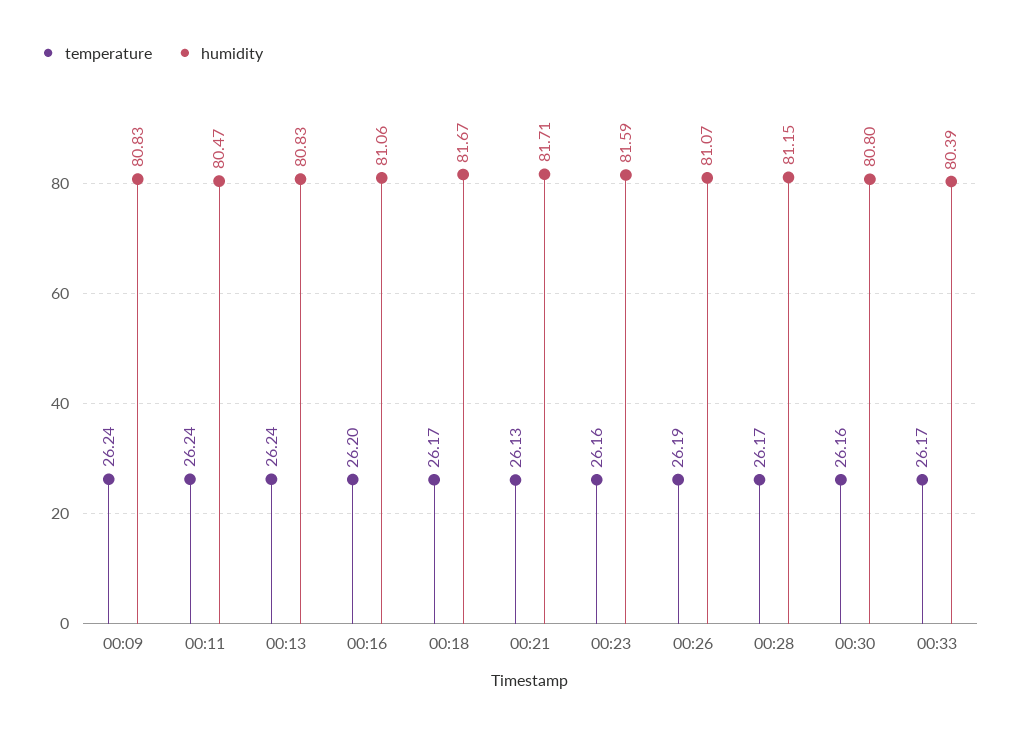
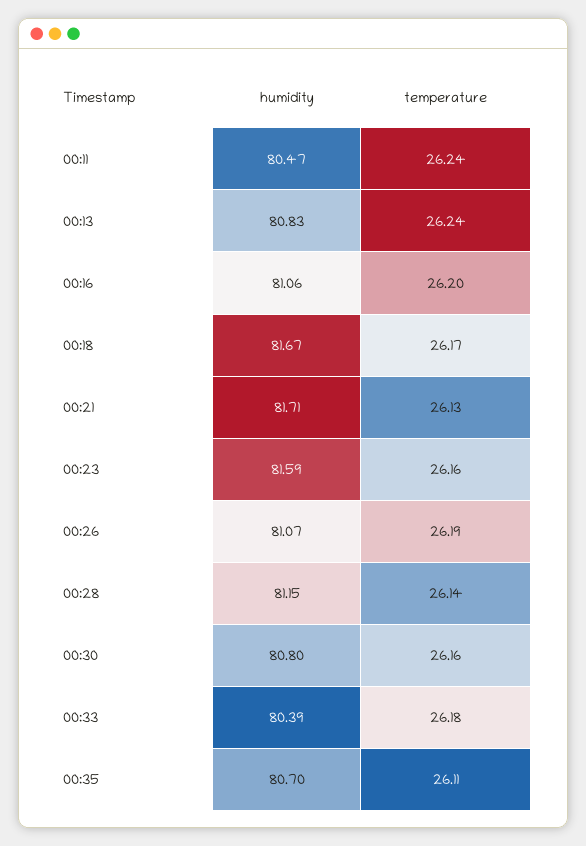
temperature, 00:09: 26.24 -> none
humidity, 00:09: 80.83 -> none
temperature, 00:28: 26.17 -> 26.14
temperature, 00:33: 26.17 -> 26.18
humidity, 00:35: none -> 80.7
temperature, 00:35: none -> 26.11

